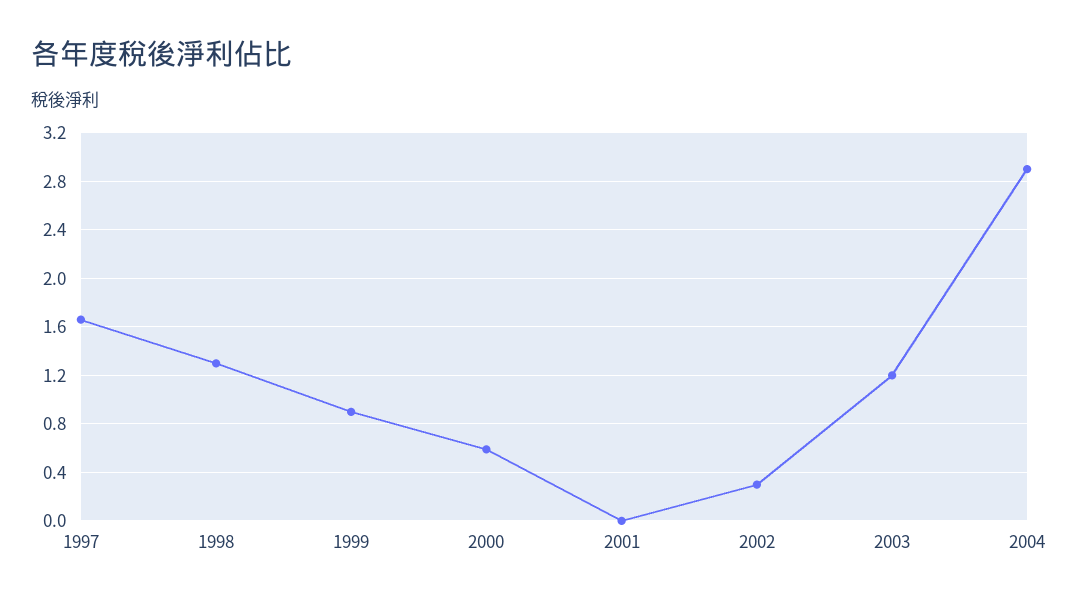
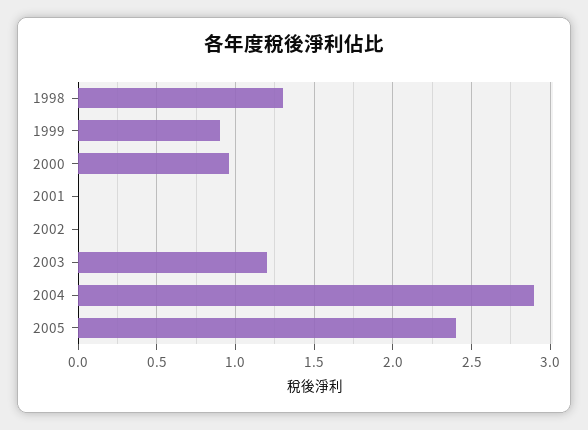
1997: 1.65 -> none
2000: 0.6 -> 0.95
2002: 0.3 -> 0
2005: none -> 2.4

